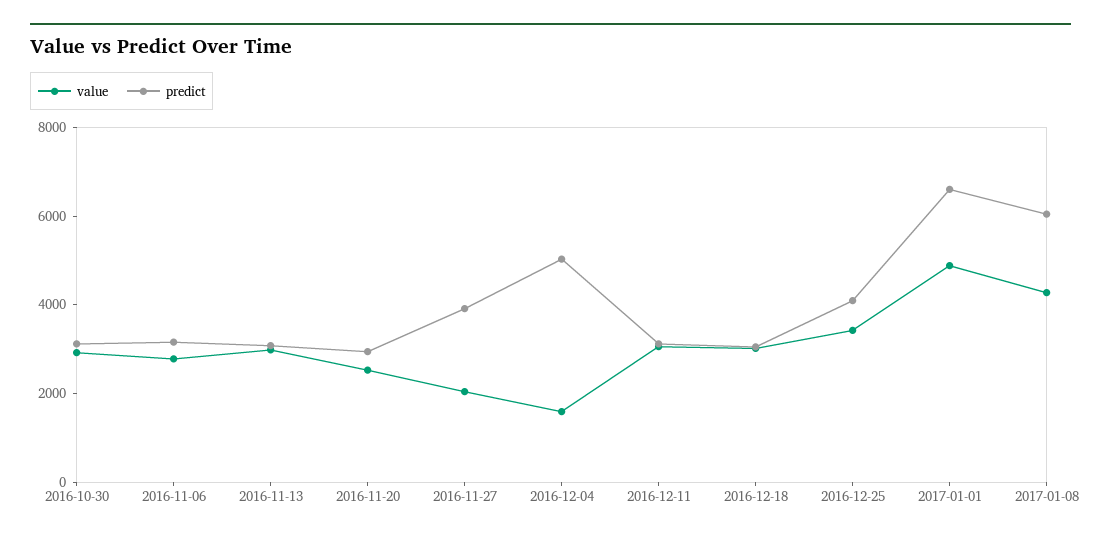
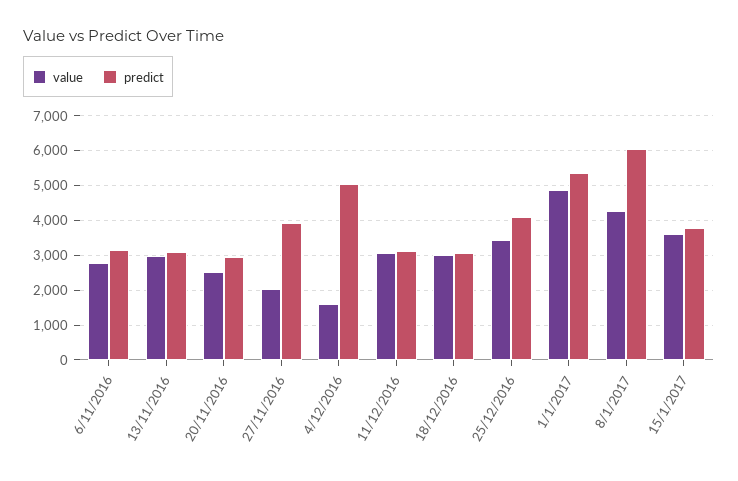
value, 2016-10-30: 3000 -> none
predict, 2016-10-30: 3000 -> none
predict, 2017-01-01: 6500 -> 5400
value, 15/1/2017: none -> 3600
predict, 15/1/2017: none -> 3800

